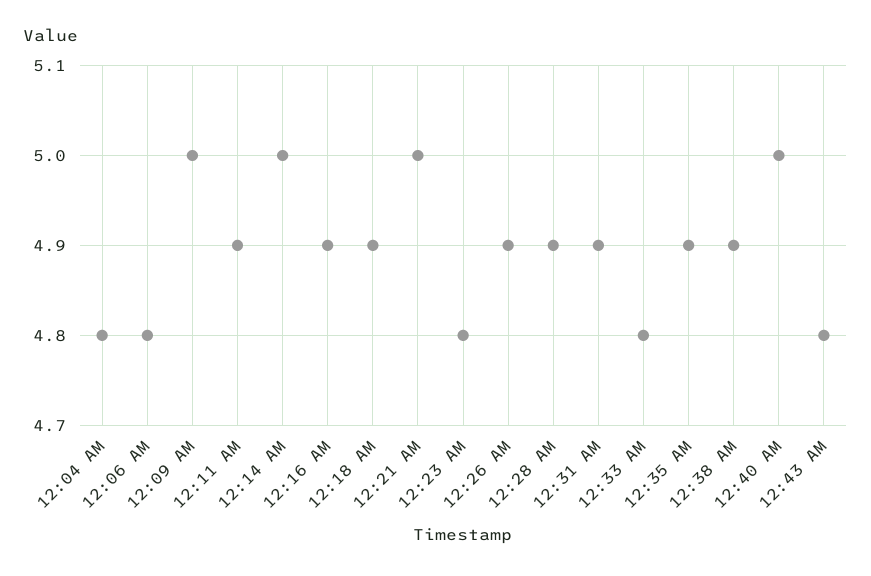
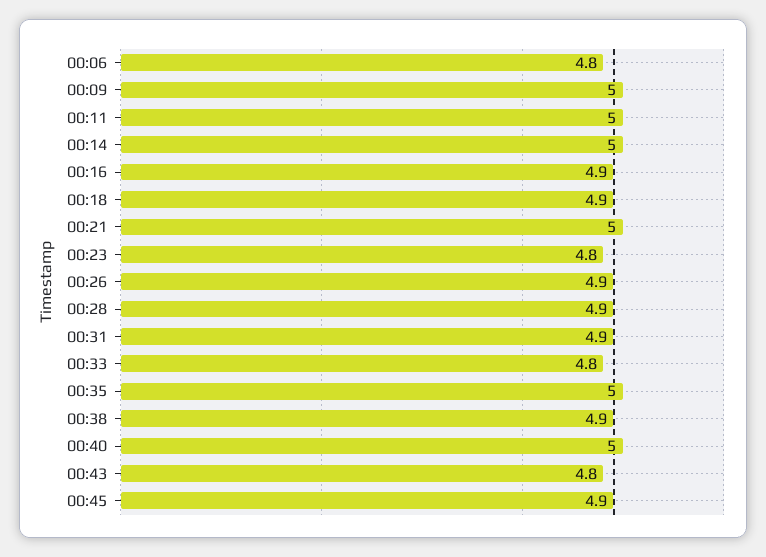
12:04 AM: 4.8 -> none
12:11 AM: 4.9 -> 5
12:35 AM: 4.9 -> 5
00:45: none -> 4.9

